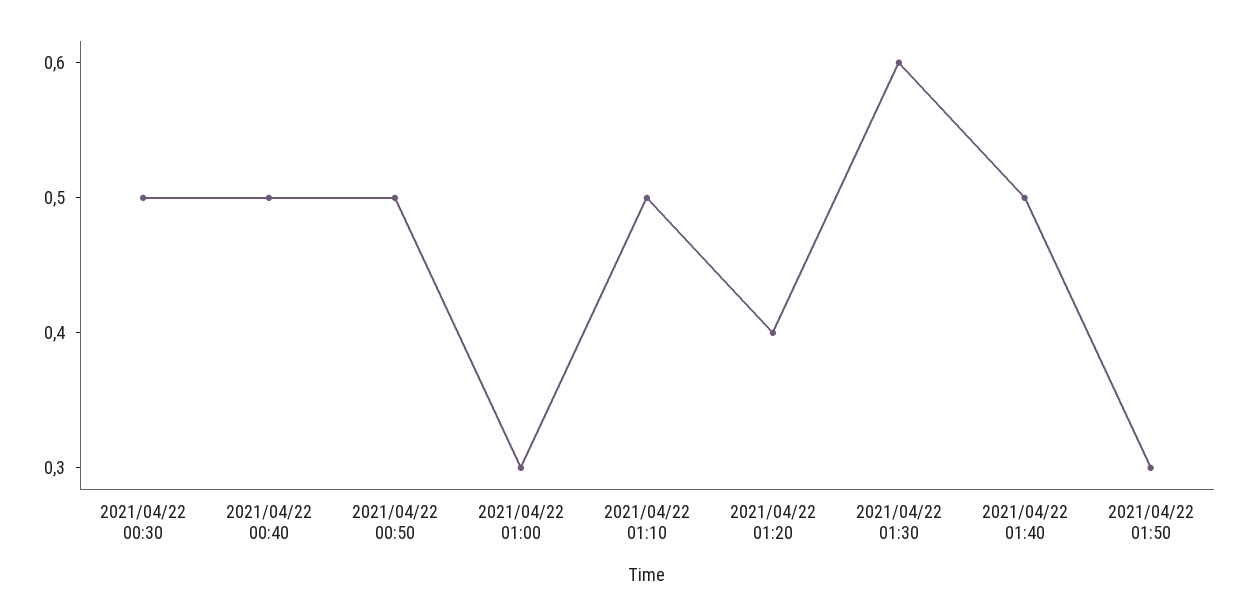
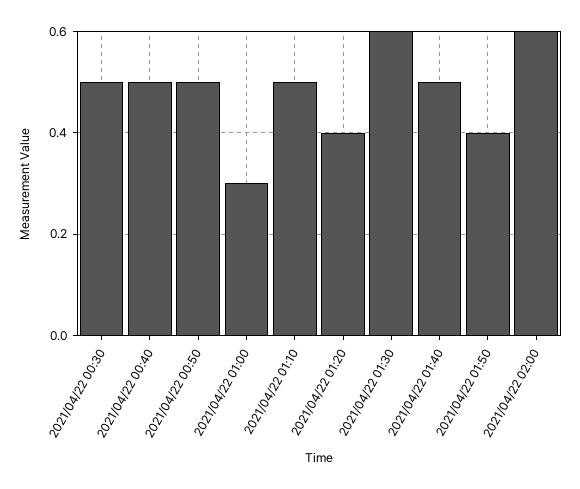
2021/04/22 01:50: 0.3 -> 0.4
2021/04/22 02:00: none -> 0.6

